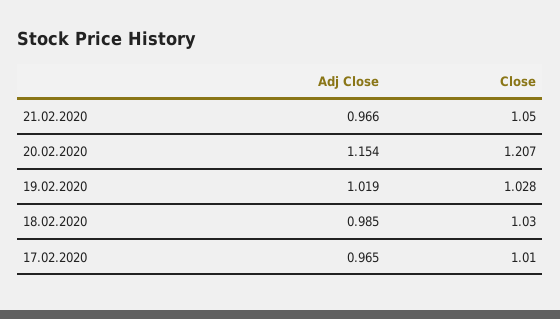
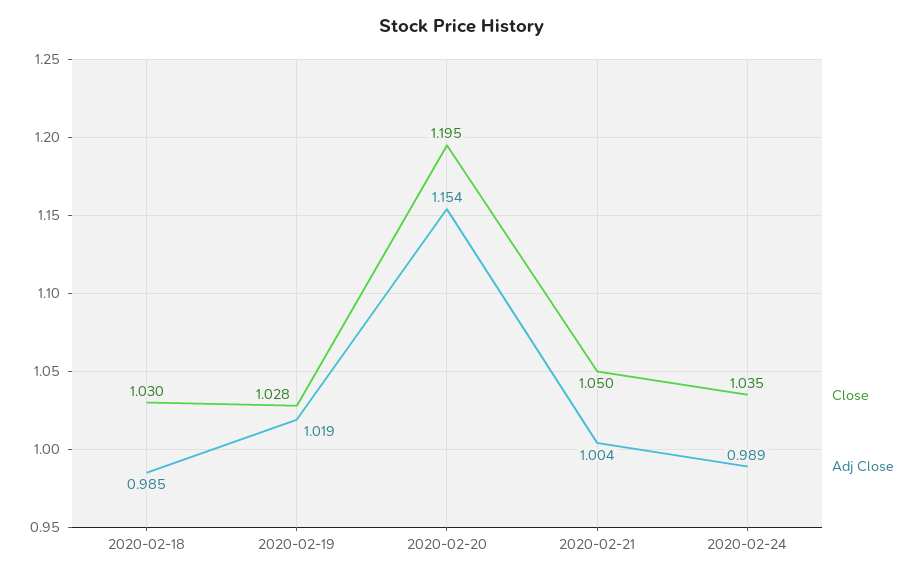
Adj Close, 21.02.2020: 0.966 -> 1.004
Close, 20.02.2020: 1.207 -> 1.195
Adj Close, 17.02.2020: 0.965 -> none
Close, 17.02.2020: 1.01 -> none
Close, 2020-02-24: none -> 1.035
Adj Close, 2020-02-24: none -> 0.989

